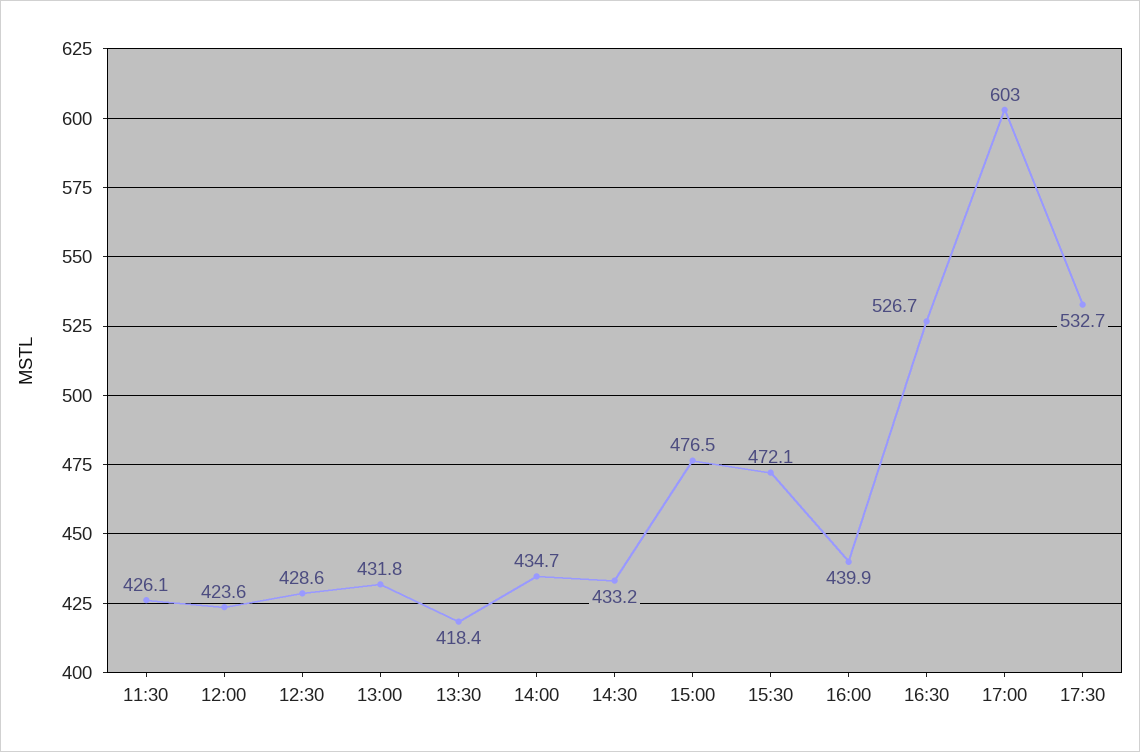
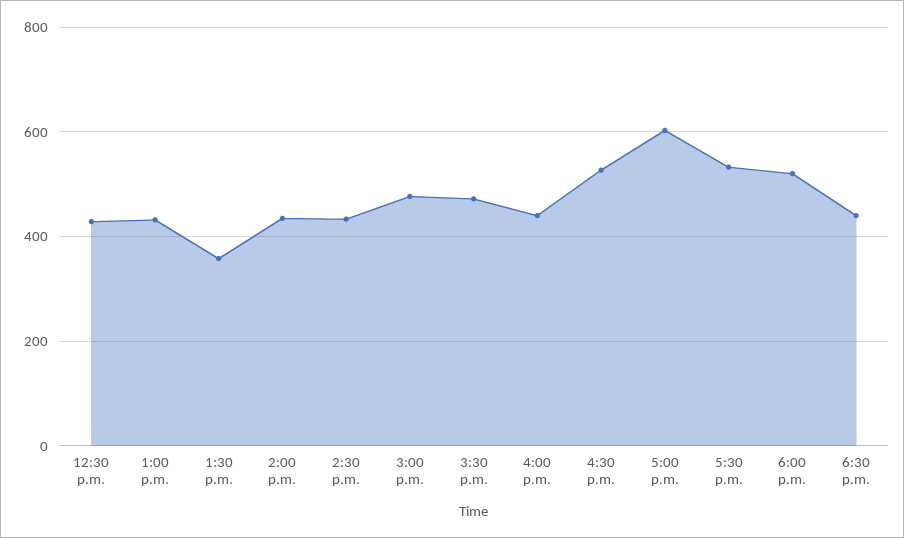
11:30: 426.1 -> none
12:00: 423.6 -> none
13:30: 418.4 -> 360
6:00 p.m.: none -> 520
6:30 p.m.: none -> 440

